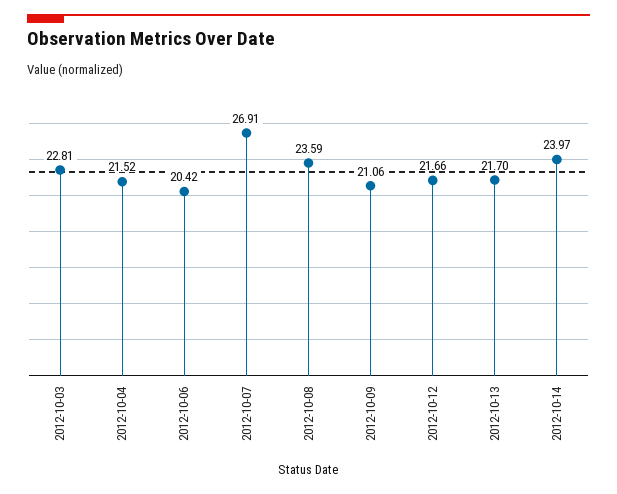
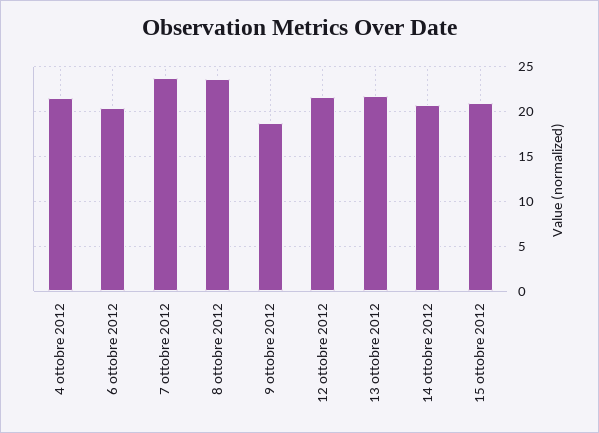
2012-10-03: 22.81 -> none
2012-10-07: 26.91 -> 24
2012-10-09: 21.06 -> 19
2012-10-14: 23.97 -> 21
15 ottobre 2012: none -> 21

